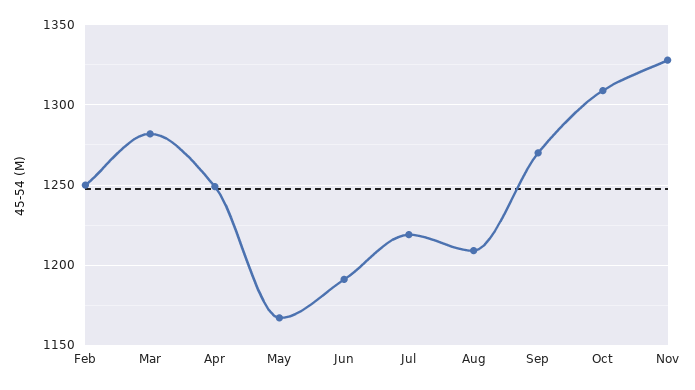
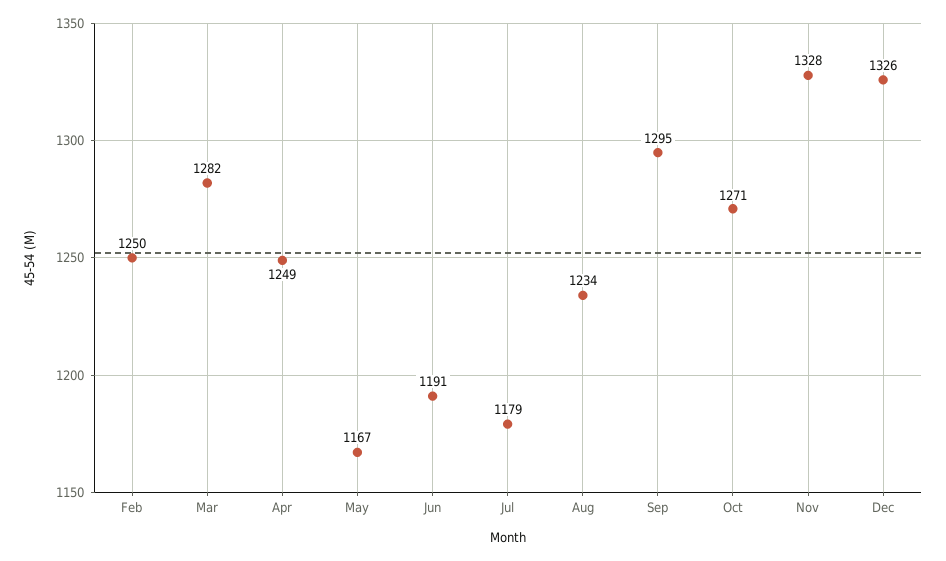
Jul: 1220 -> 1179
Aug: 1210 -> 1234
Sep: 1270 -> 1295
Oct: 1310 -> 1271
Dec: none -> 1326

